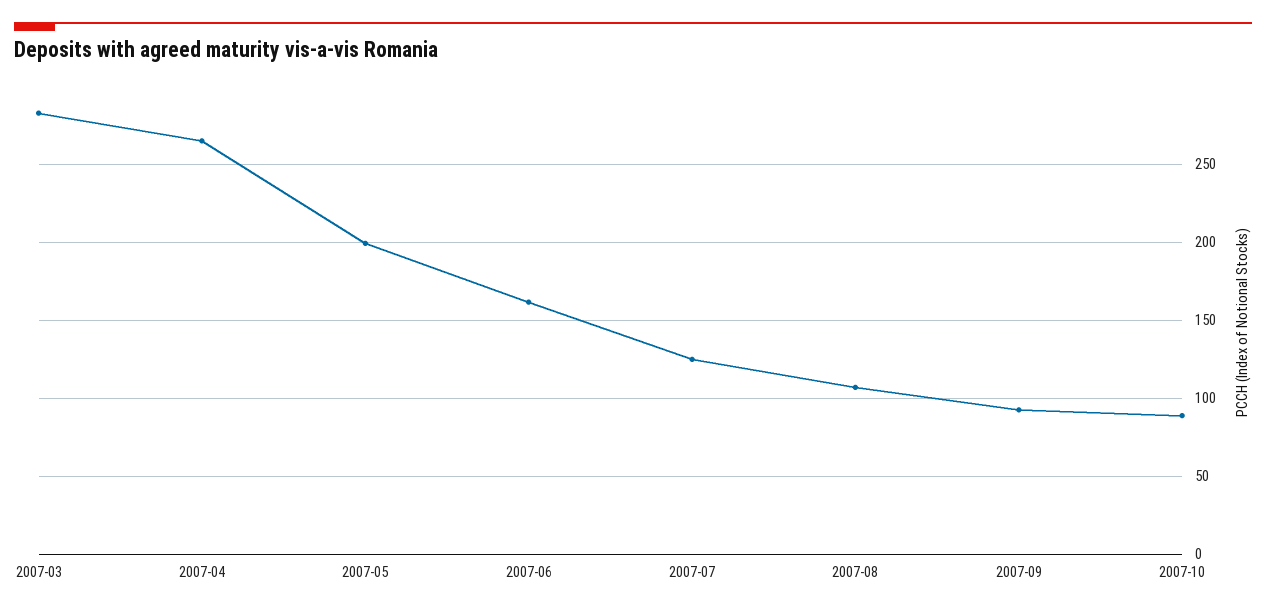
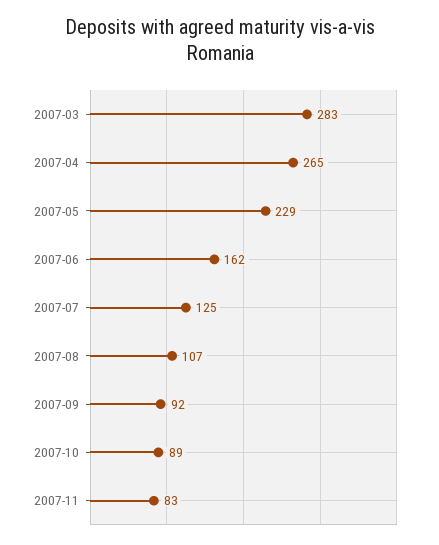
2007-05: 200 -> 229
2007-11: none -> 83

